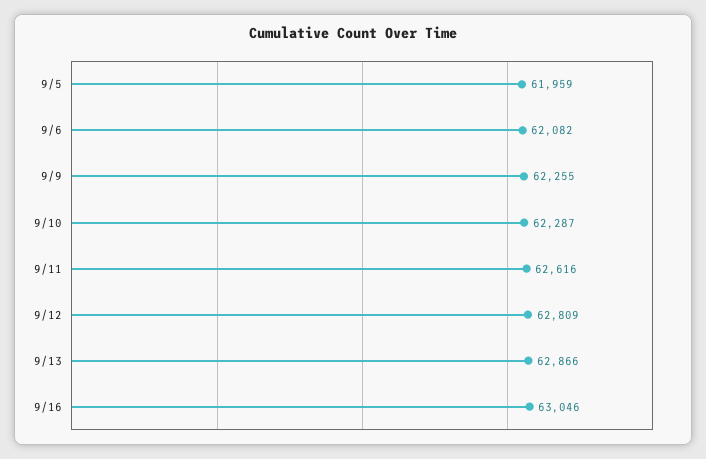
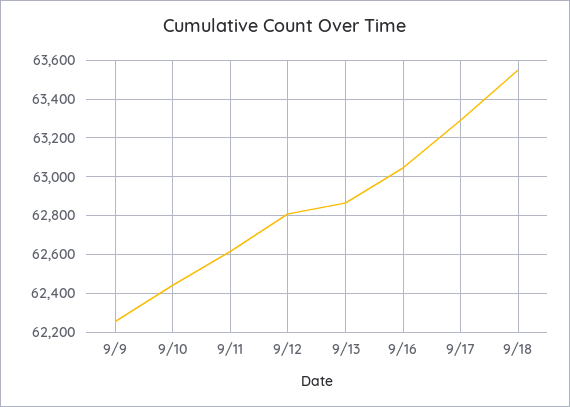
9/5: 61959 -> none
9/6: 62082 -> none
9/10: 62287 -> 62450
9/17: none -> 63300
9/18: none -> 63550

